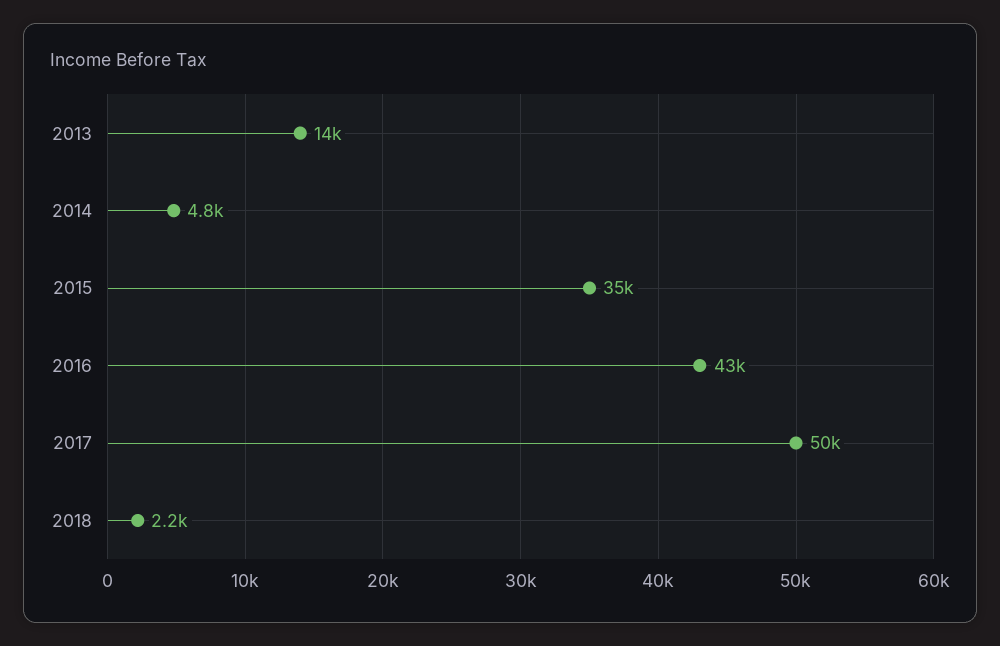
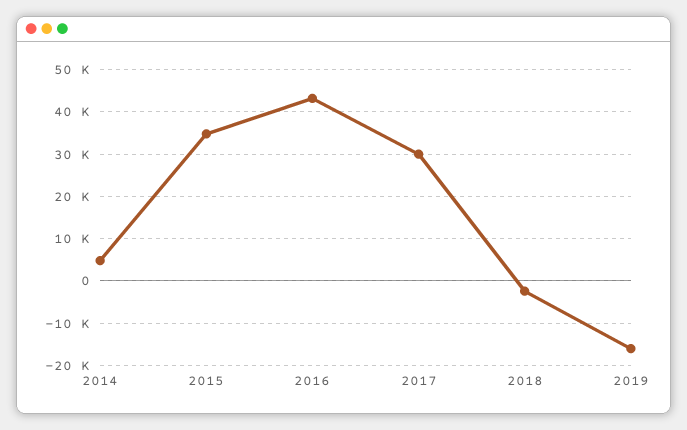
2013: 14000 -> none
2017: 50000 -> 30000
2018: 2200 -> -2000
2019: none -> -16000

